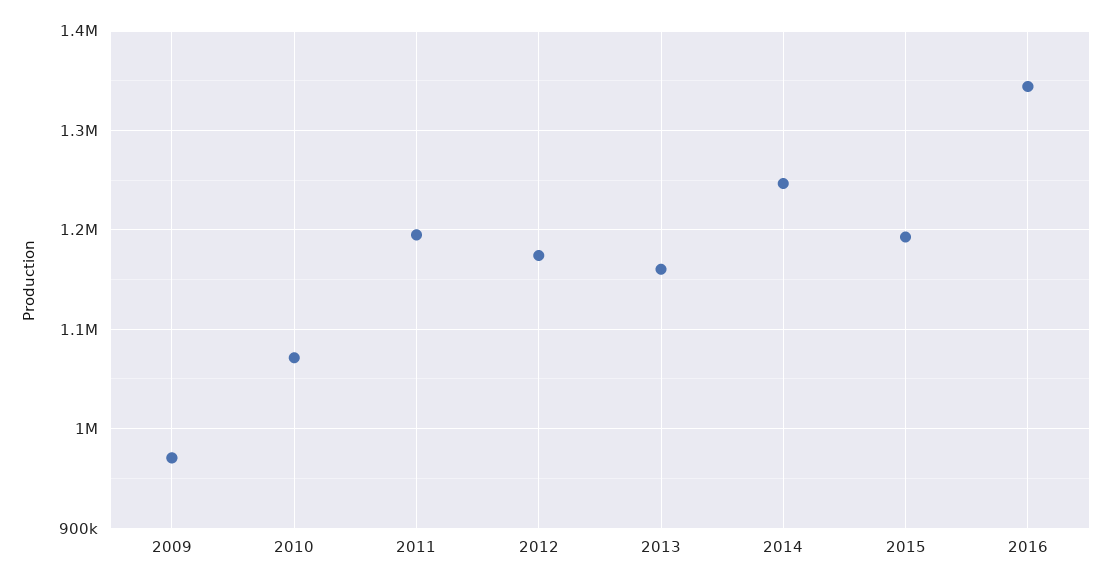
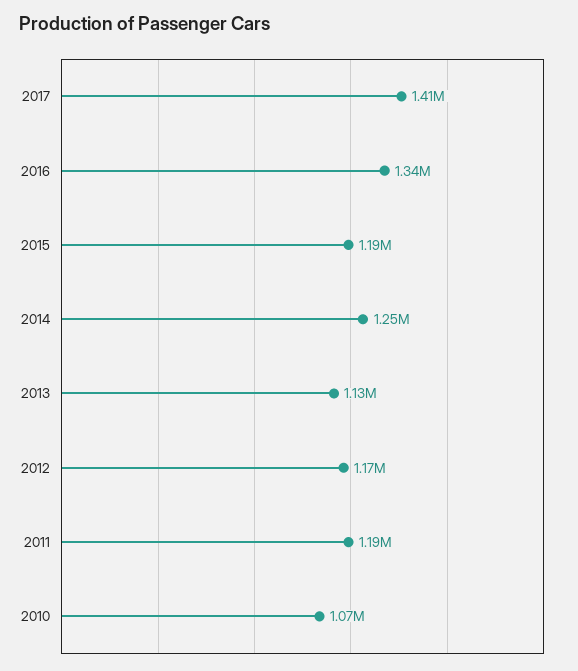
2009: 970000 -> none
2013: 1160000 -> 1130000
2017: none -> 1410000

